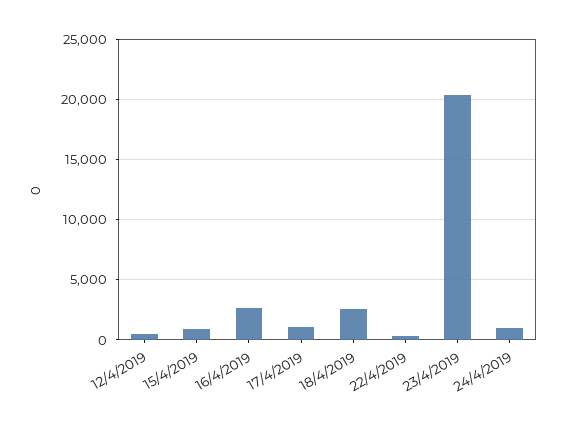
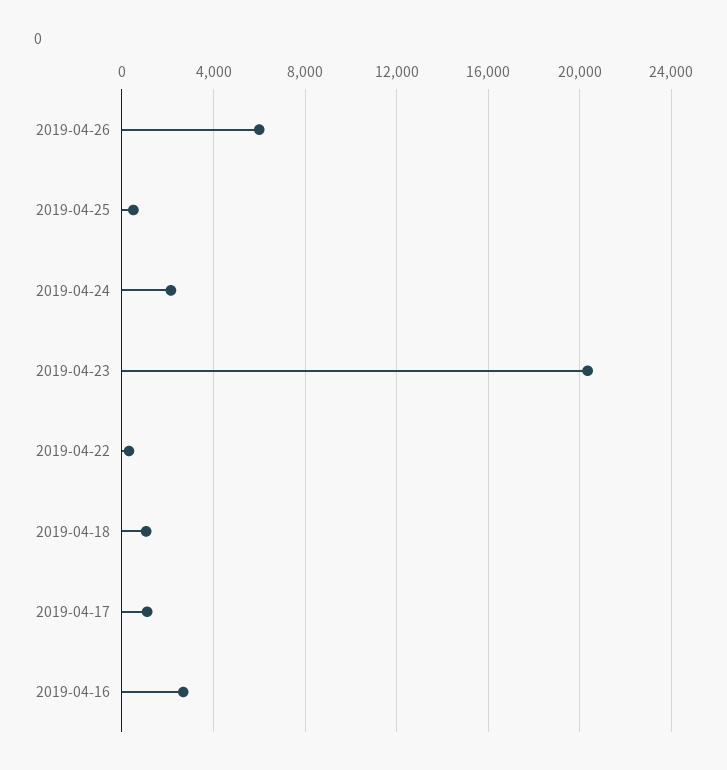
12/4/2019: 500 -> none
15/4/2019: 1000 -> none
18/4/2019: 2500 -> 1000
24/4/2019: 1000 -> 2000
2019-04-26: none -> 6000
2019-04-25: none -> 500

